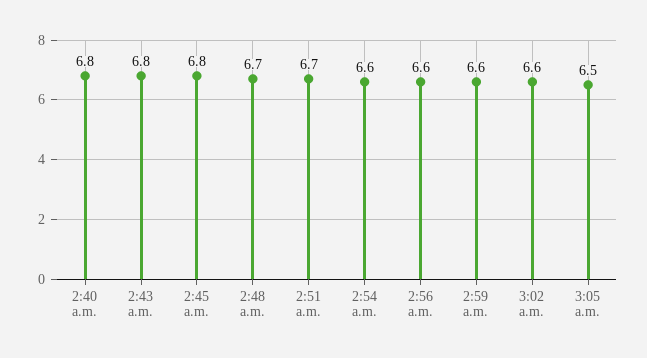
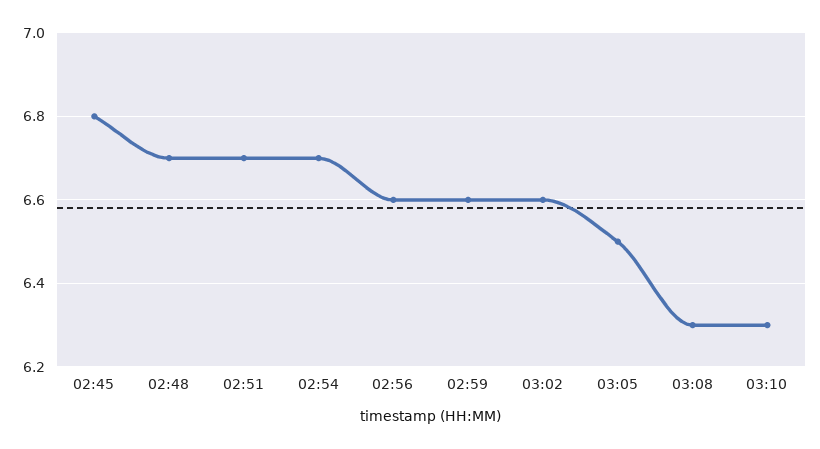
2:40 a.m.: 6.8 -> none
2:43 a.m.: 6.8 -> none
2:54 a.m.: 6.6 -> 6.7
03:08: none -> 6.3
03:10: none -> 6.3

